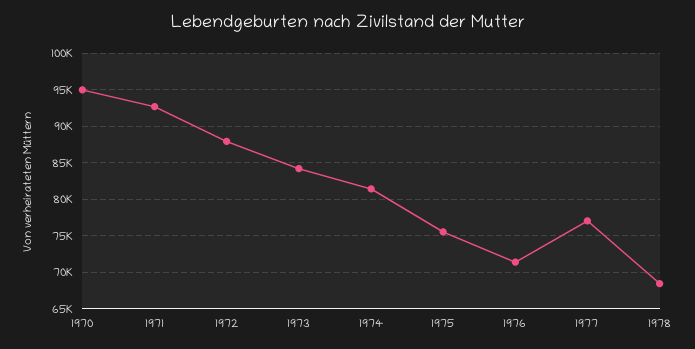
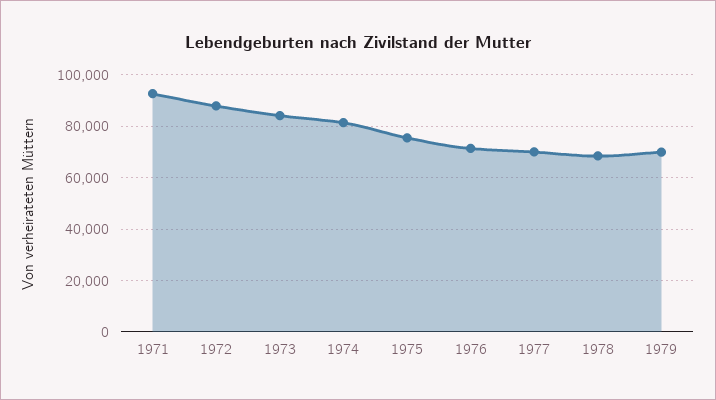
1970: 95000 -> none
1977: 77000 -> 70000
1979: none -> 70000

